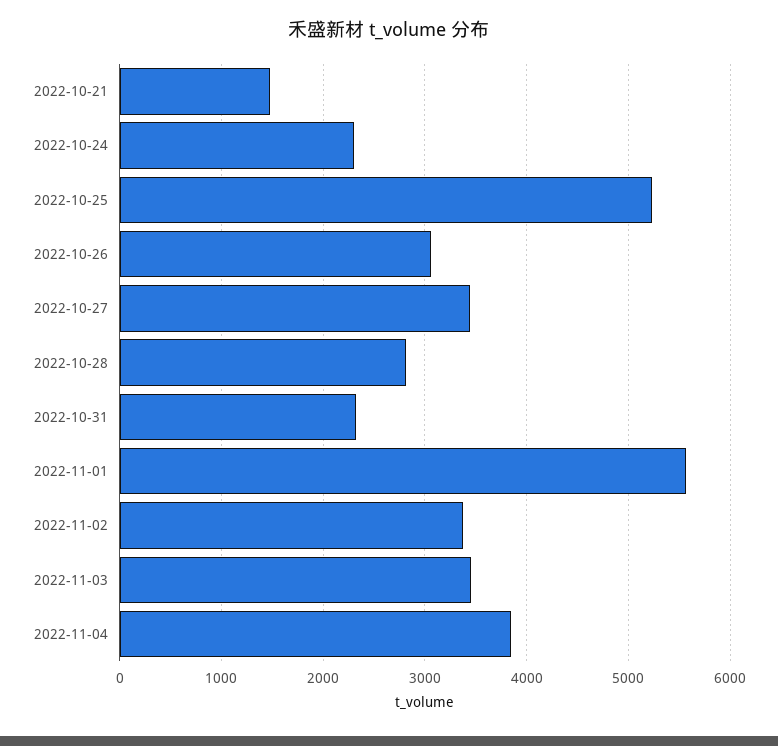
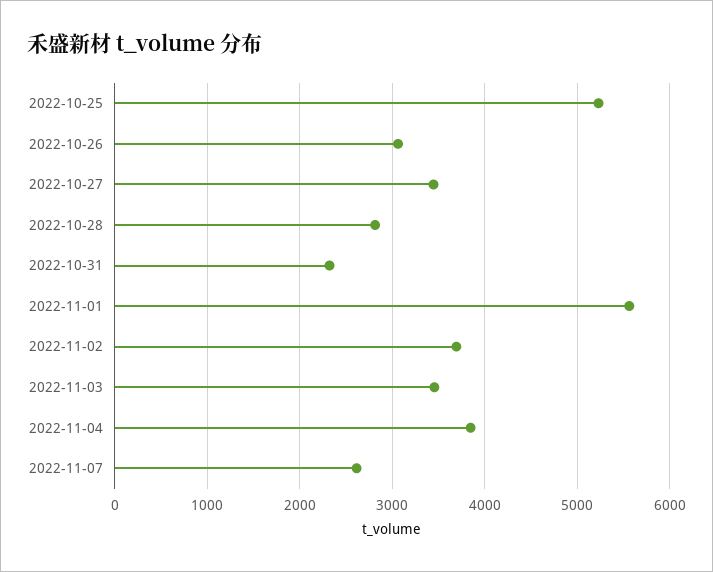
2022-10-21: 1500 -> none
2022-10-24: 2300 -> none
2022-11-02: 3400 -> 3700
2022-11-07: none -> 2600

